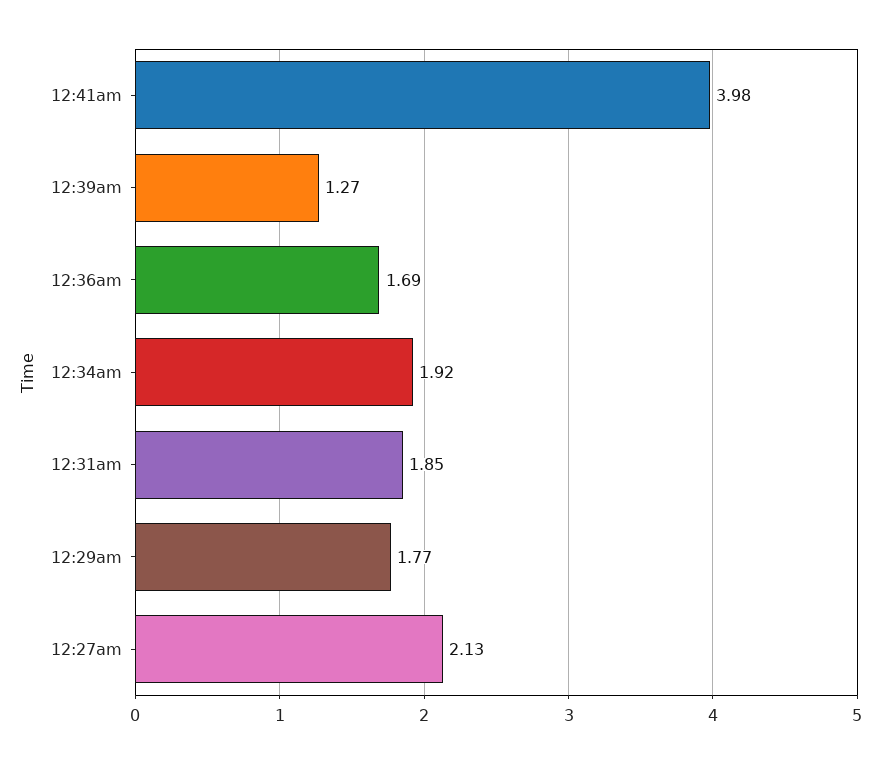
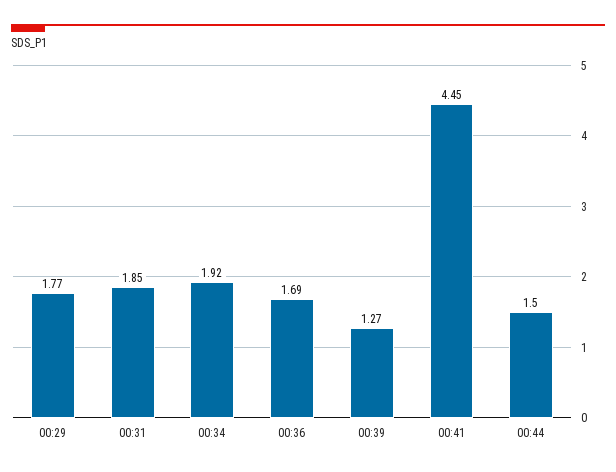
12:41am: 3.98 -> 4.45
12:27am: 2.13 -> none
00:44: none -> 1.5

